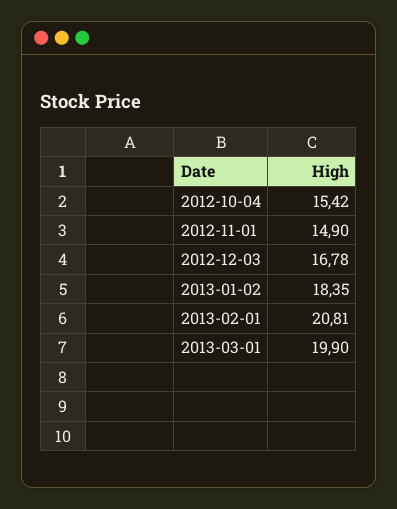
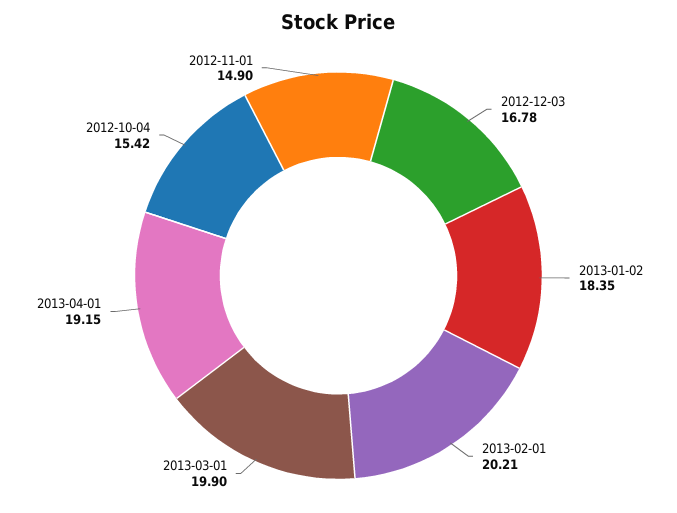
2013-02-01: 20.81 -> 20.21
2013-04-01: none -> 19.15

